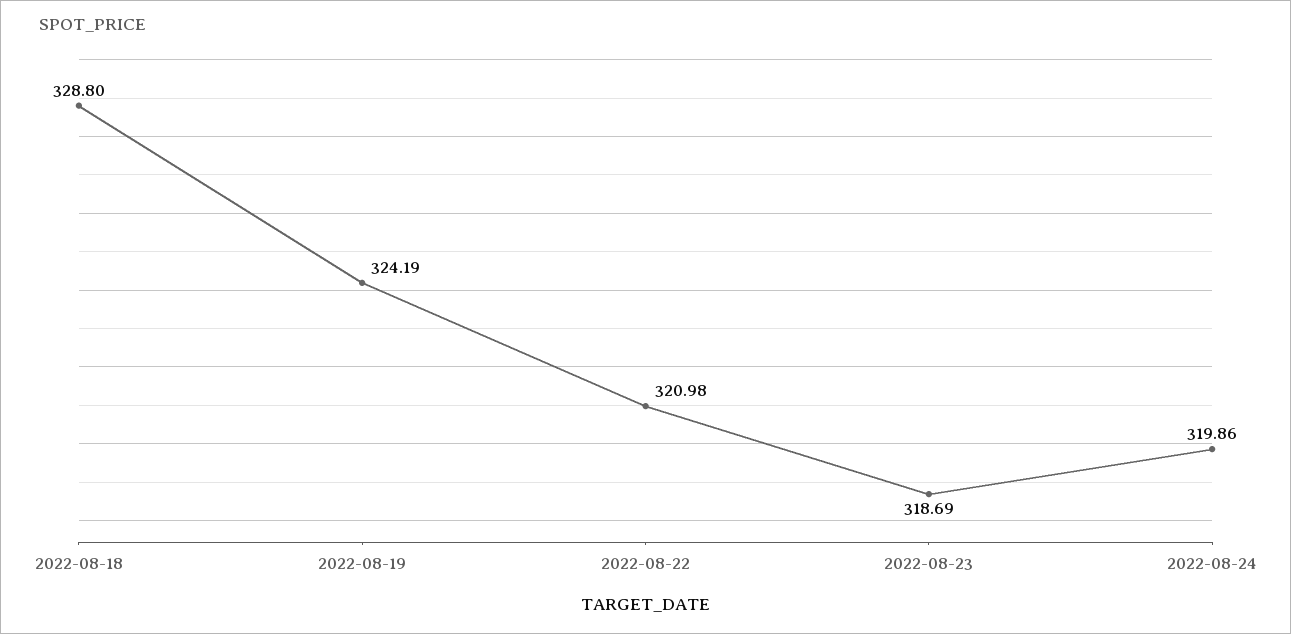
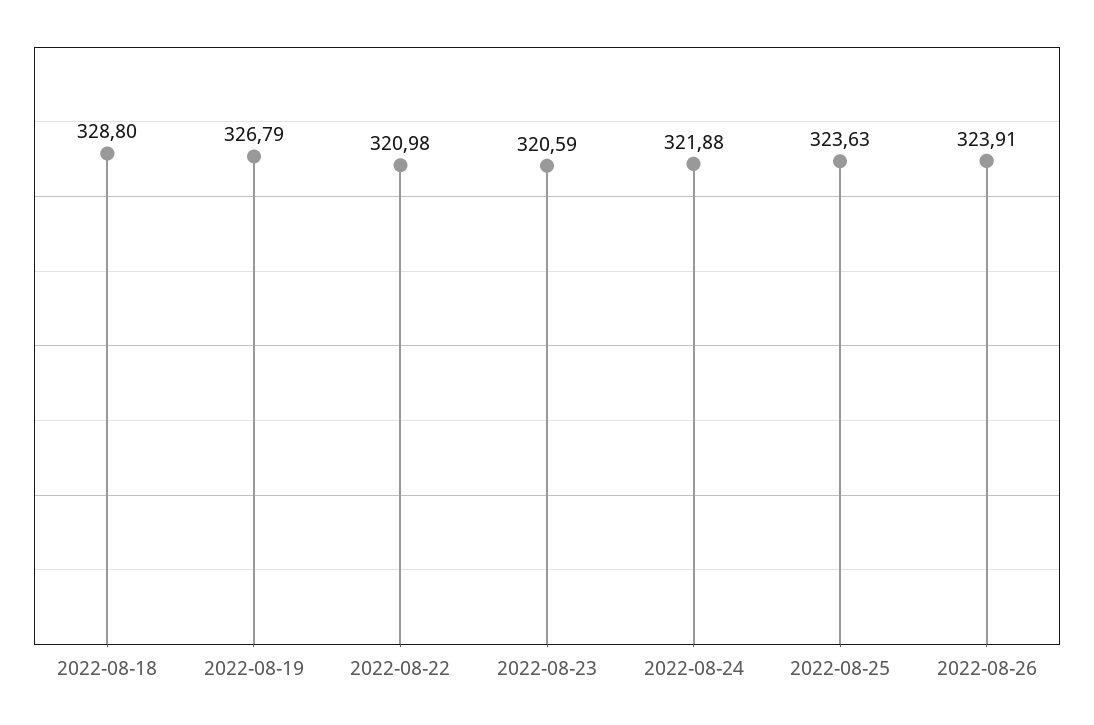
2022-08-19: 324.19 -> 326.79
2022-08-23: 318.69 -> 320.59
2022-08-24: 319.86 -> 321.88
2022-08-25: none -> 323.63
2022-08-26: none -> 323.91

